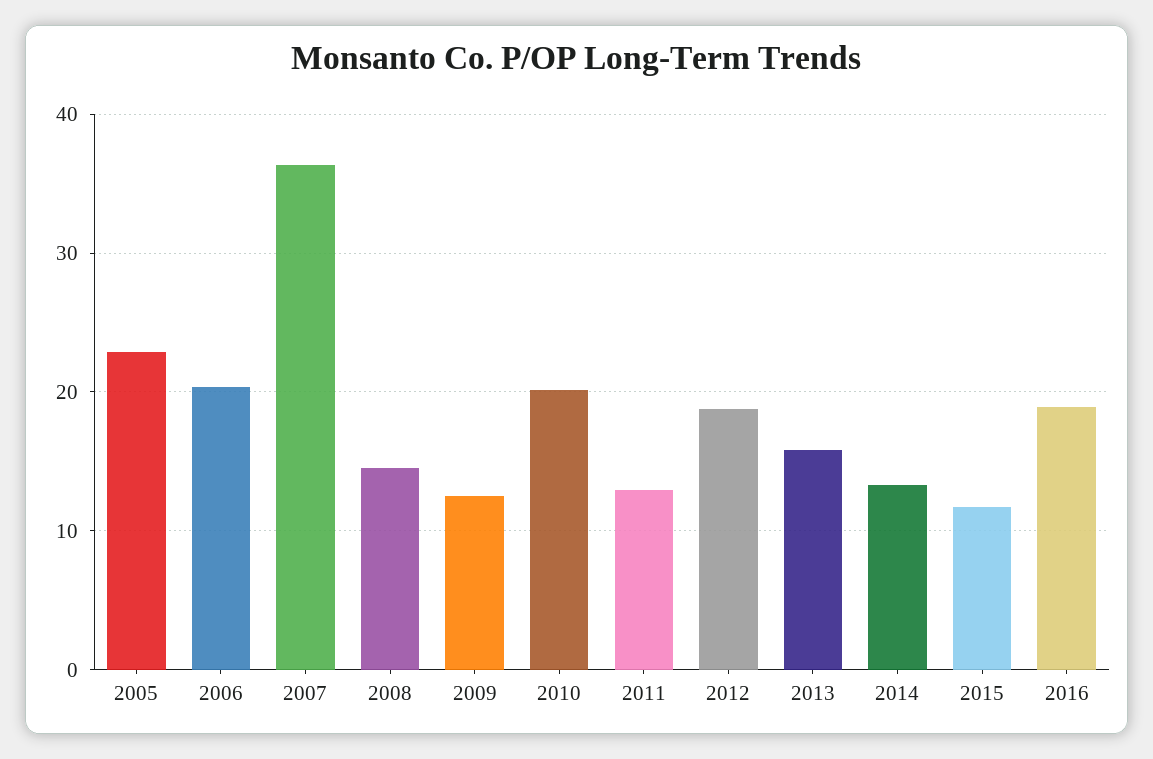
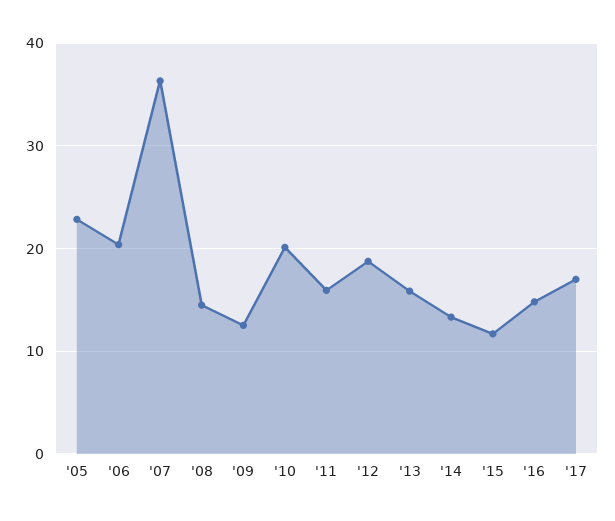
2011: 13 -> 16
2016: 19 -> 15
'17: none -> 17

